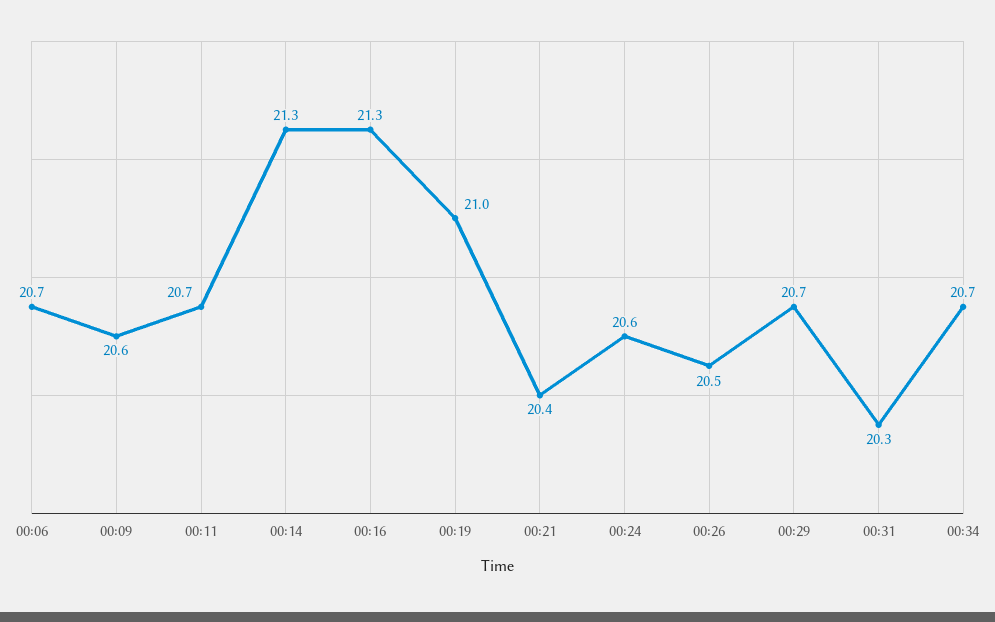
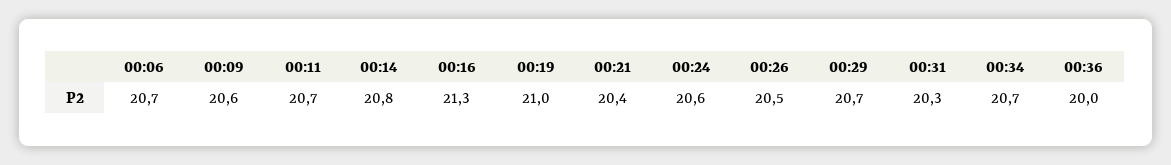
00:14: 21.3 -> 20.8
00:36: none -> 20

